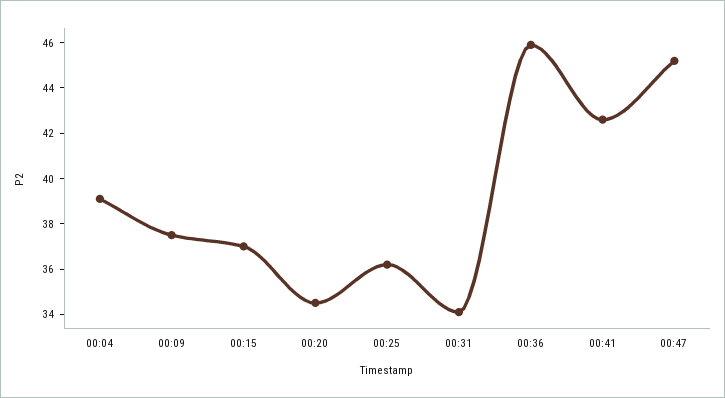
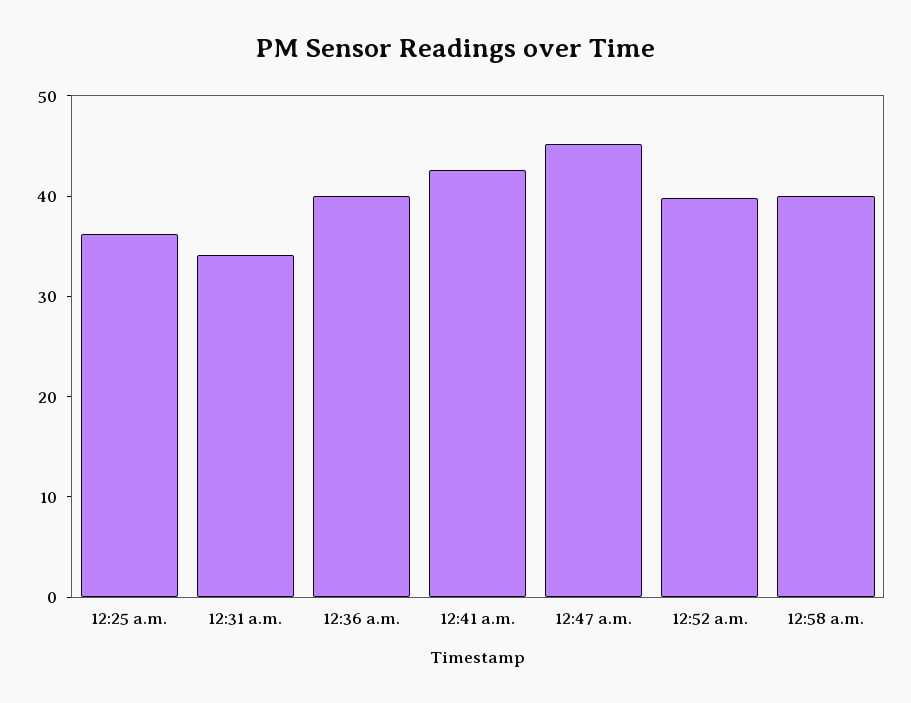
00:04: 39 -> none
00:09: 37.5 -> none
00:15: 37 -> none
00:20: 34.5 -> none
00:36: 46 -> 40
12:52 a.m.: none -> 40
12:58 a.m.: none -> 40

